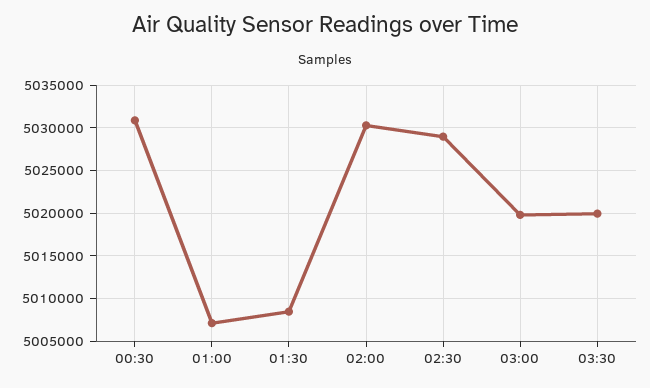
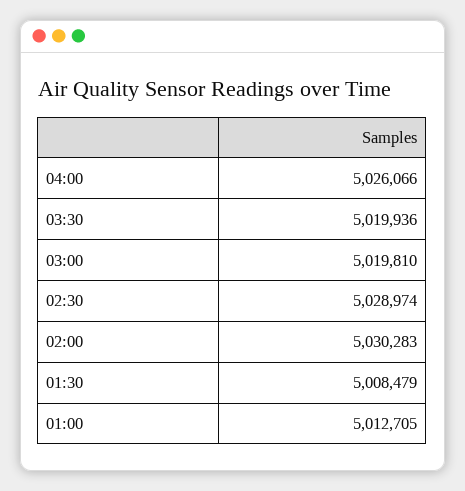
00:30: 5031000 -> none
01:00: 5007000 -> 5012705
04:00: none -> 5026066

